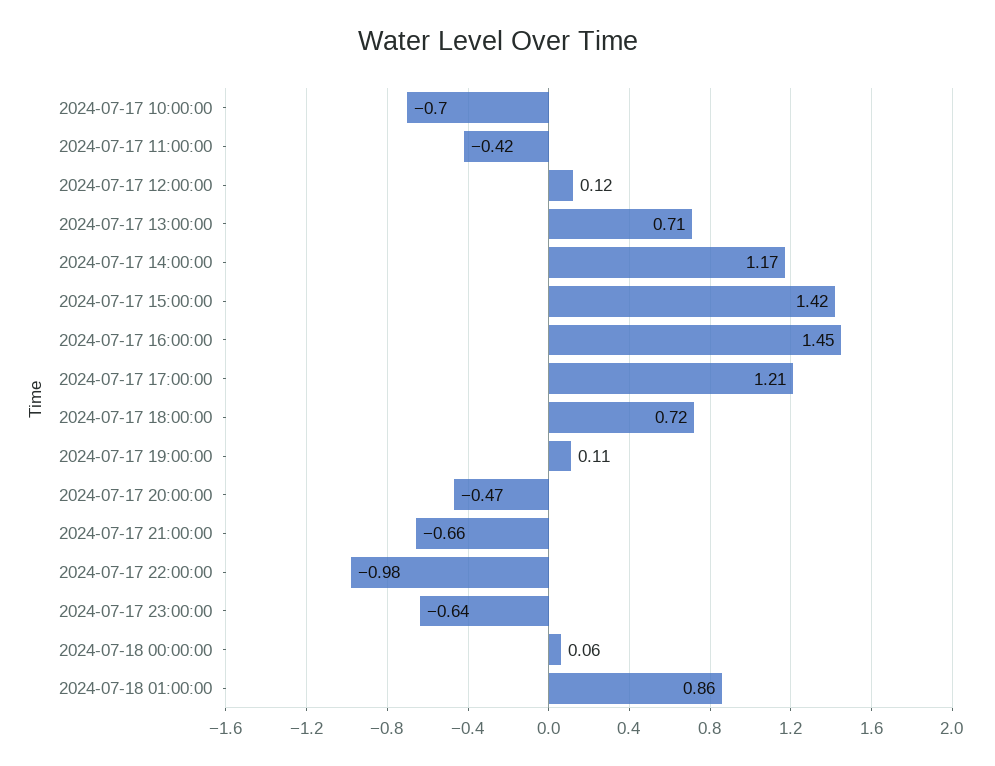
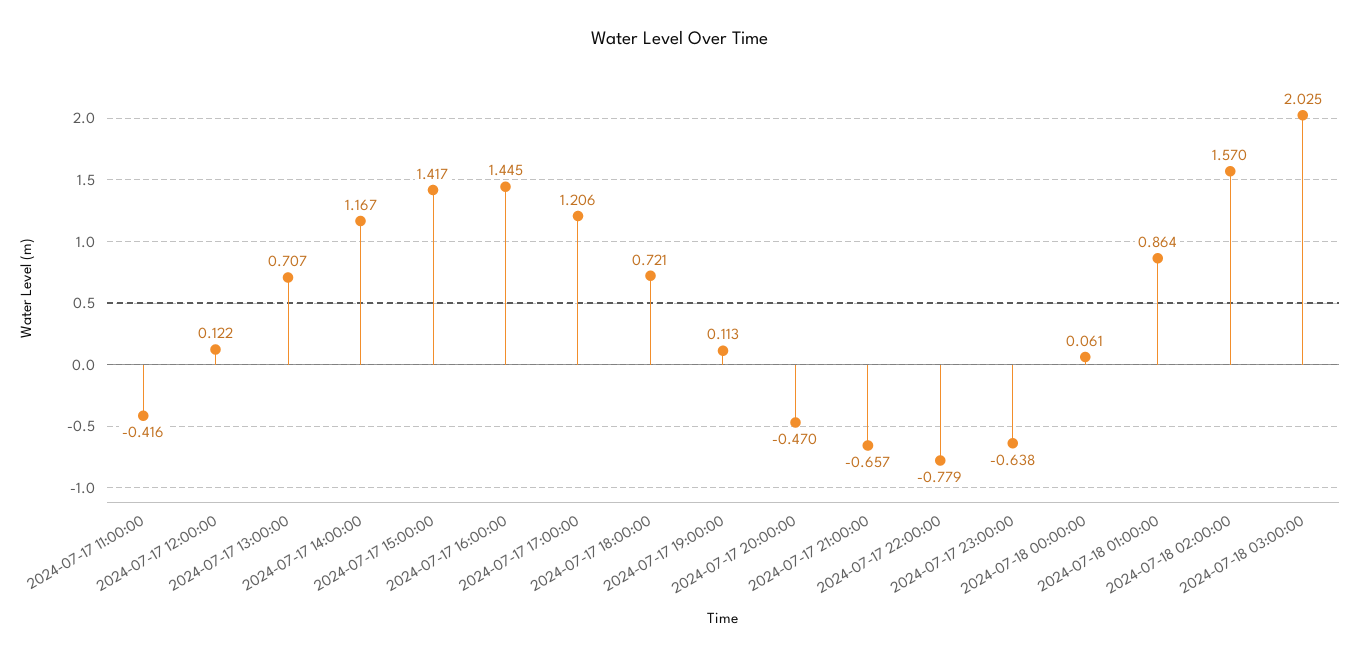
2024-07-17 10:00:00: -0.7 -> none
2024-07-17 22:00:00: -0.98 -> -0.779
2024-07-18 02:00:00: none -> 1.57
2024-07-18 03:00:00: none -> 2.025

